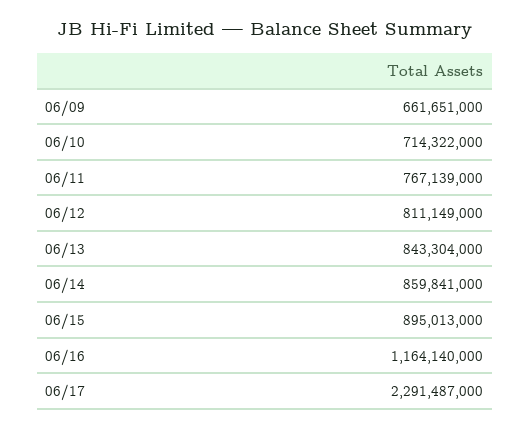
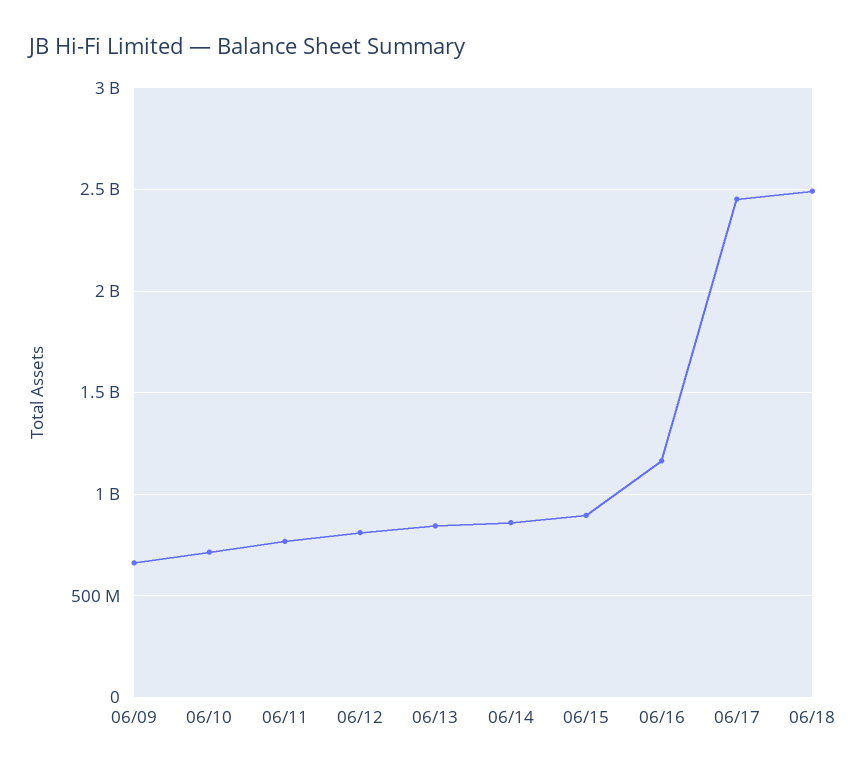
06/17: 2291487000 -> 2450000000
06/18: none -> 2500000000

